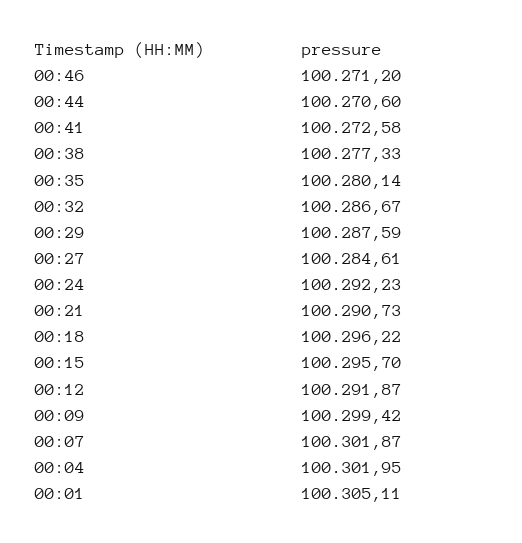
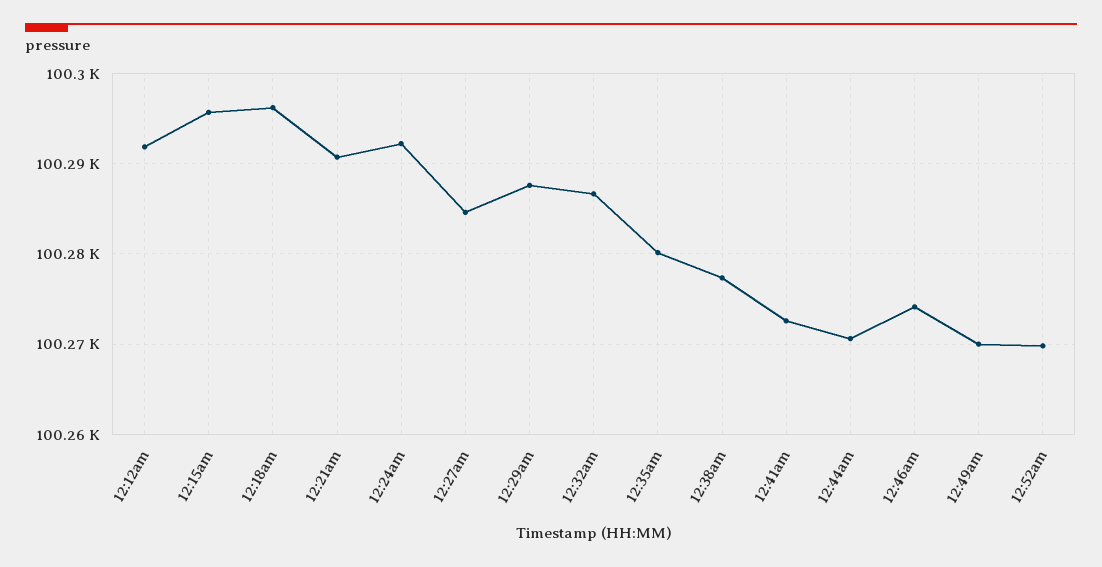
00:46: 100271.2 -> 100274
00:09: 100299.42 -> none
00:07: 100301.87 -> none
00:04: 100301.95 -> none
00:01: 100305.11 -> none
12:49am: none -> 100270
12:52am: none -> 100270

